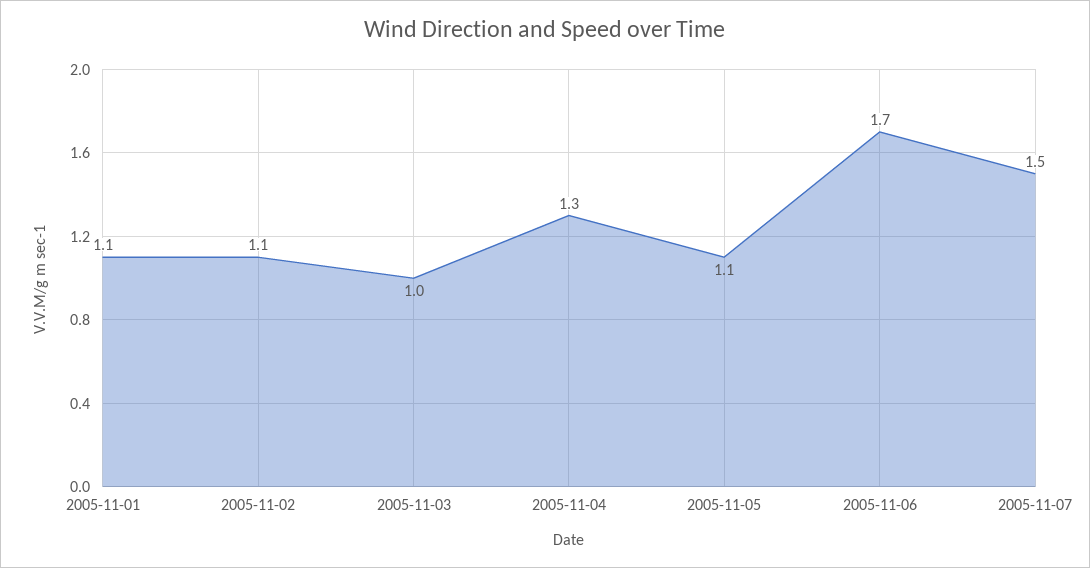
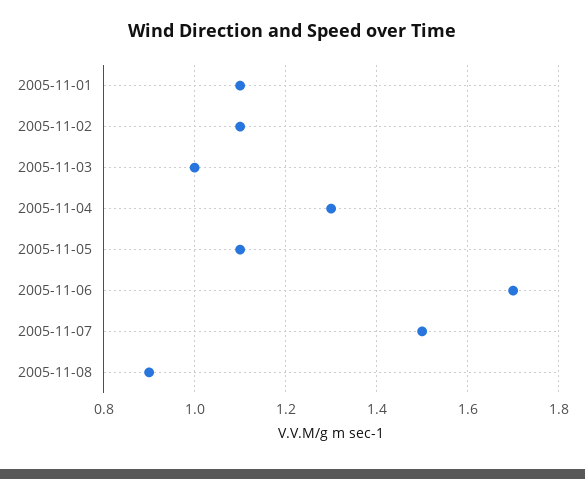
2005-11-08: none -> 0.9

